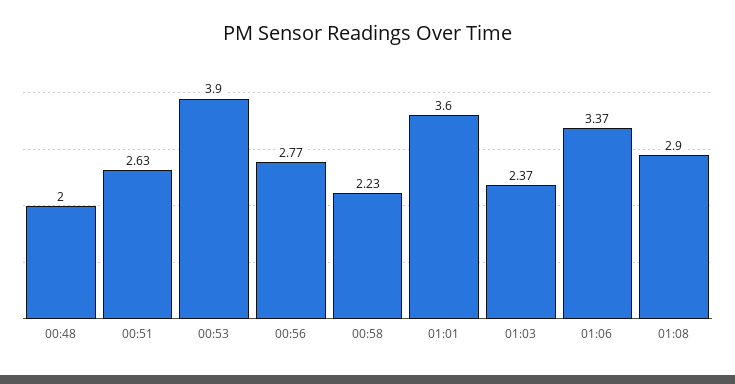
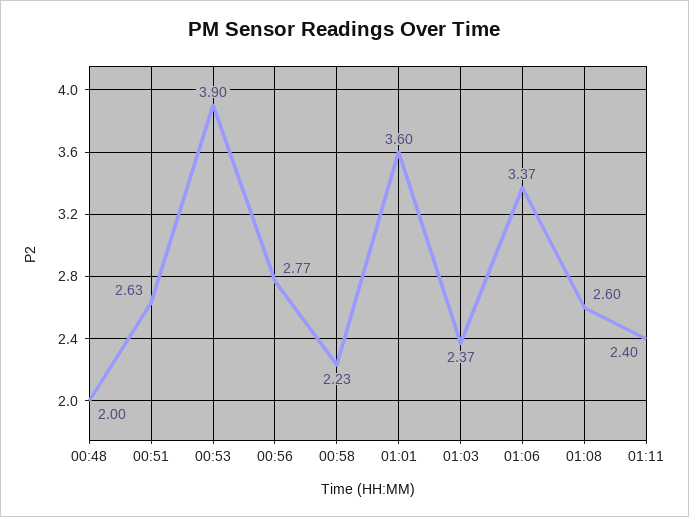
01:08: 2.9 -> 2.6
01:11: none -> 2.4

